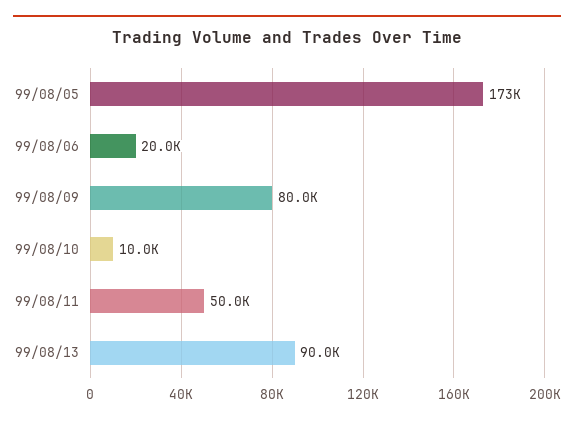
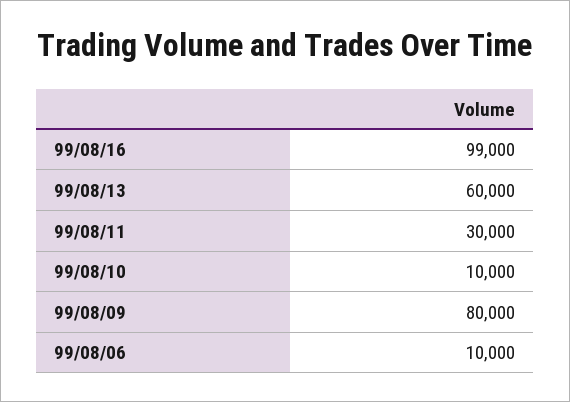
99/08/05: 173000 -> none
99/08/06: 20000 -> 10000
99/08/11: 50000 -> 30000
99/08/13: 90000 -> 60000
99/08/16: none -> 99000

